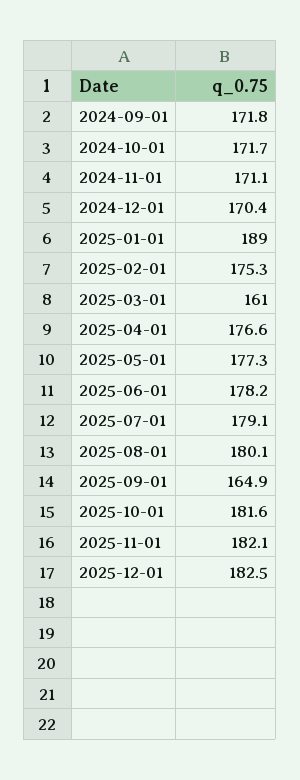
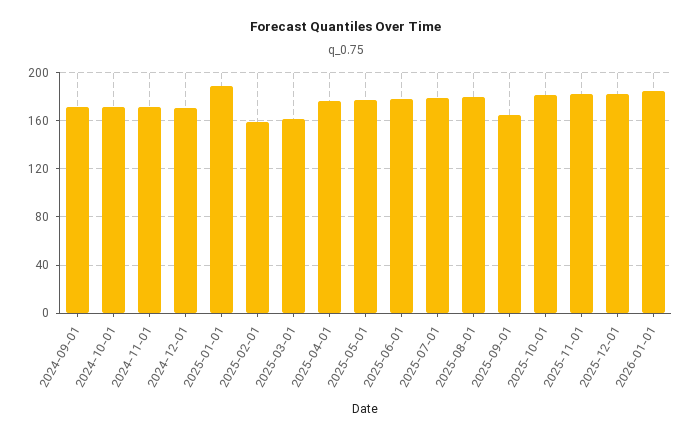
2025-02-01: 175.3 -> 160
2026-01-01: none -> 185

